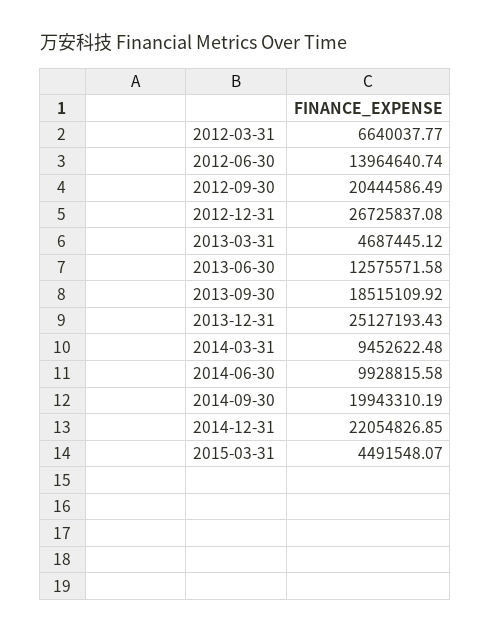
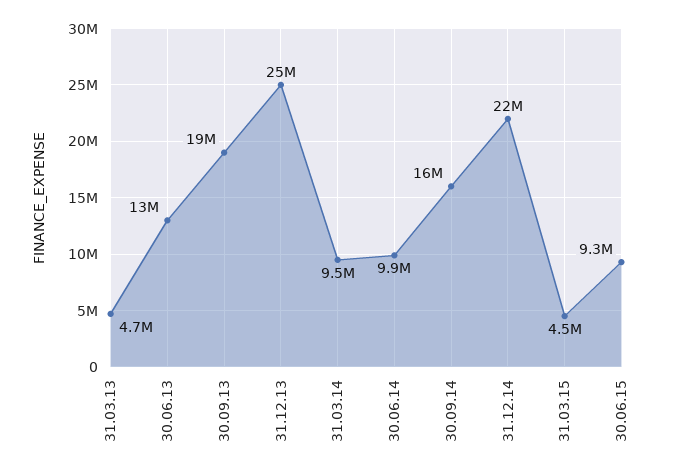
2012-03-31: 6640037.77 -> none
2012-06-30: 13964640.74 -> none
2012-09-30: 20444586.49 -> none
2012-12-31: 26725837.08 -> none
2014-09-30: 19943310.19 -> 16000000
30.06.15: none -> 9300000

